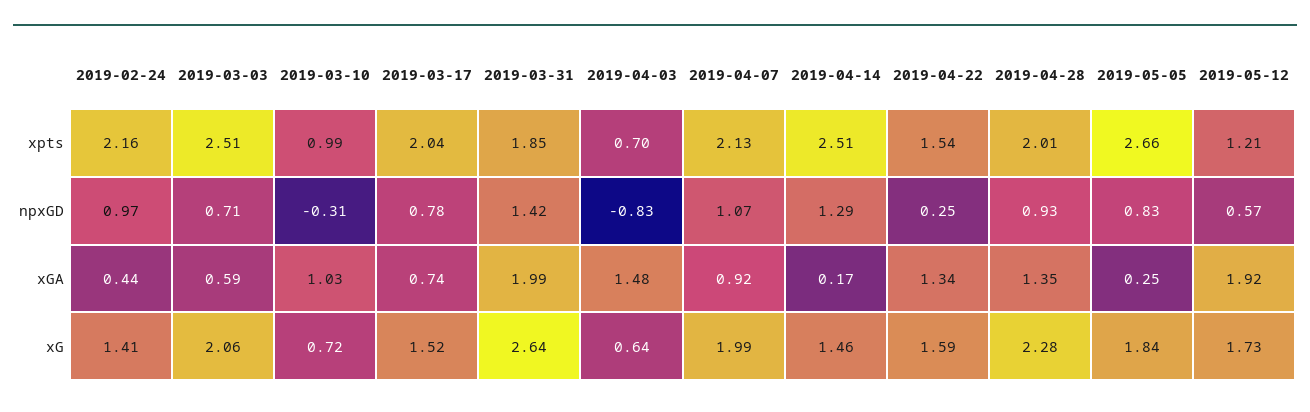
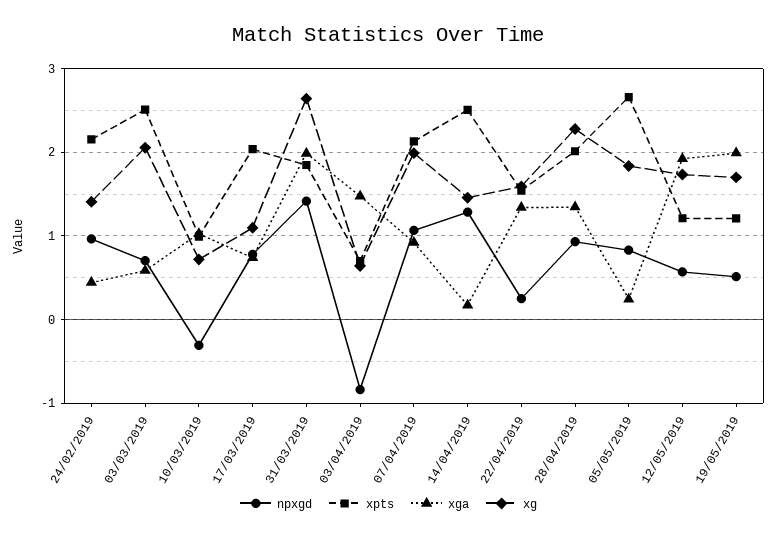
xG, 2019-03-17: 1.52 -> 1.1
npxGD, 19/05/2019: none -> 0.5
xpts, 19/05/2019: none -> 1.2
xGA, 19/05/2019: none -> 2
xG, 19/05/2019: none -> 1.7

